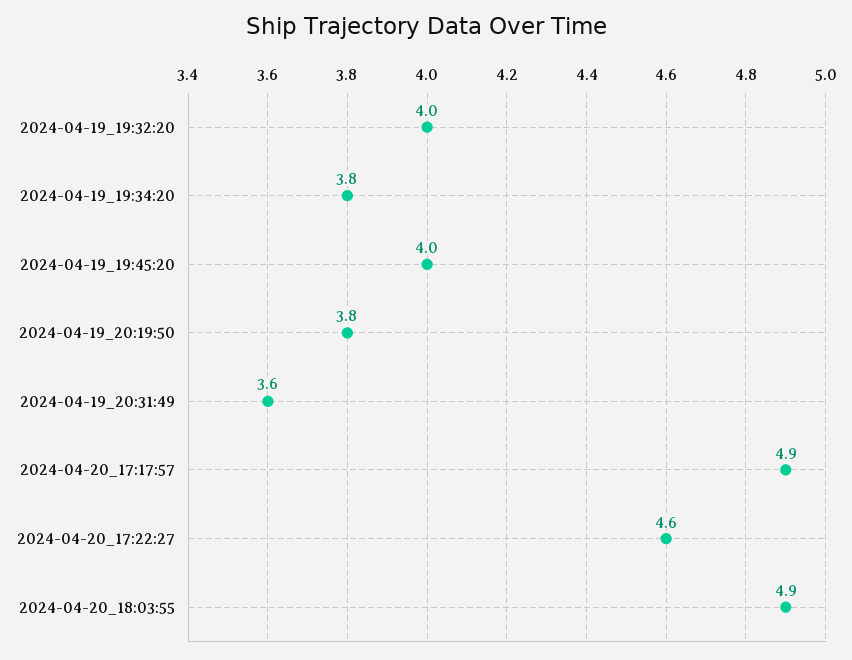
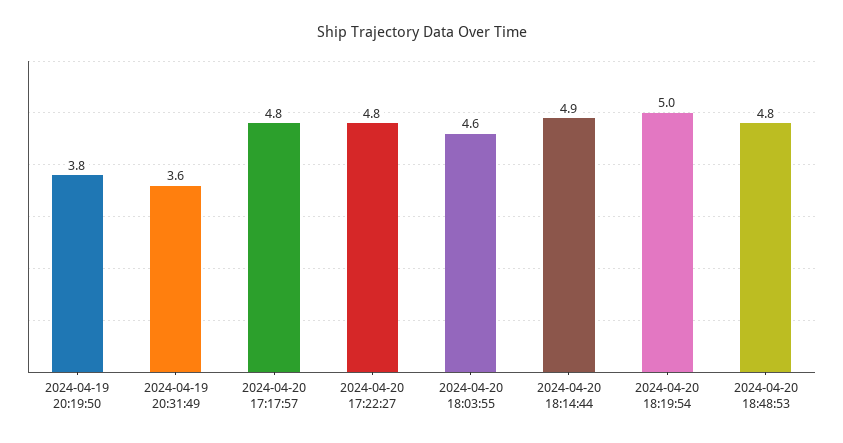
2024-04-19_19:32:20: 4 -> none
2024-04-19_19:34:20: 3.8 -> none
2024-04-19_19:45:20: 4 -> none
2024-04-20_17:17:57: 4.9 -> 4.8
2024-04-20_17:22:27: 4.6 -> 4.8
2024-04-20_18:03:55: 4.9 -> 4.6
2024-04-20 18:14:44: none -> 4.9
2024-04-20 18:19:54: none -> 5
2024-04-20 18:48:53: none -> 4.8

